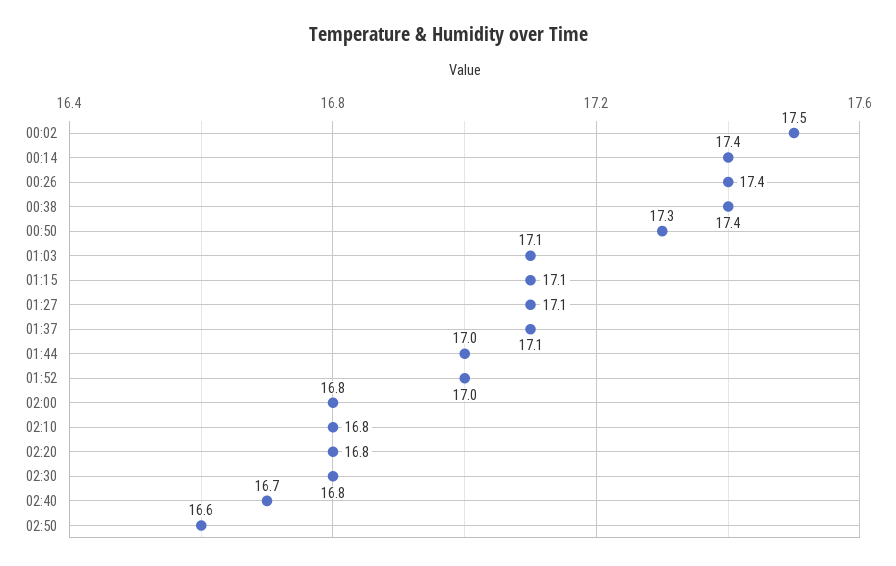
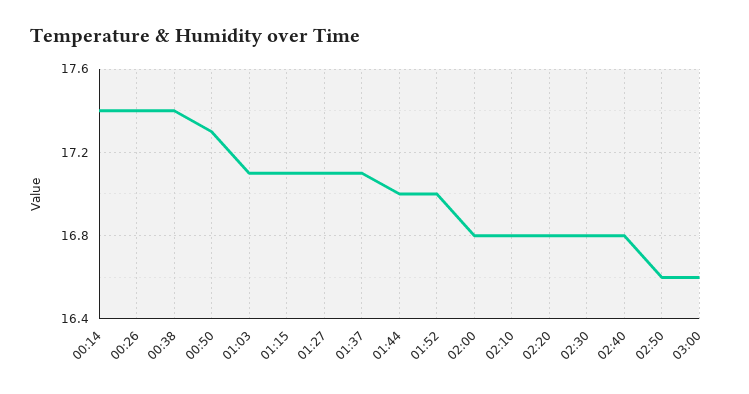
00:02: 17.5 -> none
02:40: 16.7 -> 16.8
03:00: none -> 16.6

